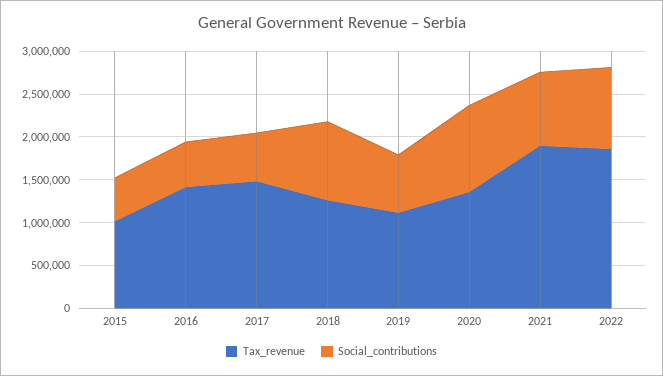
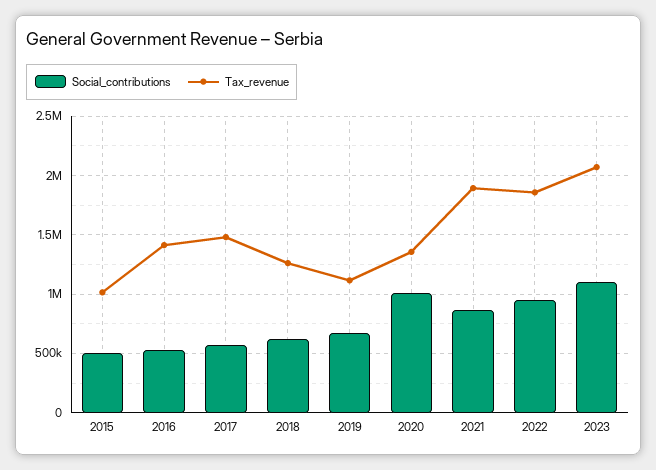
Social_contributions, 2018: 900000 -> 600000
Social_contributions, 2023: none -> 1100000
Tax_revenue, 2023: none -> 2100000

